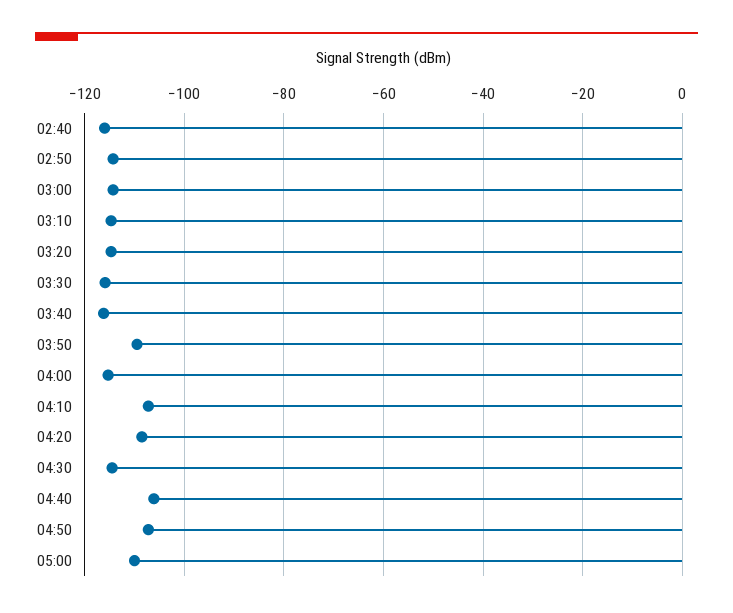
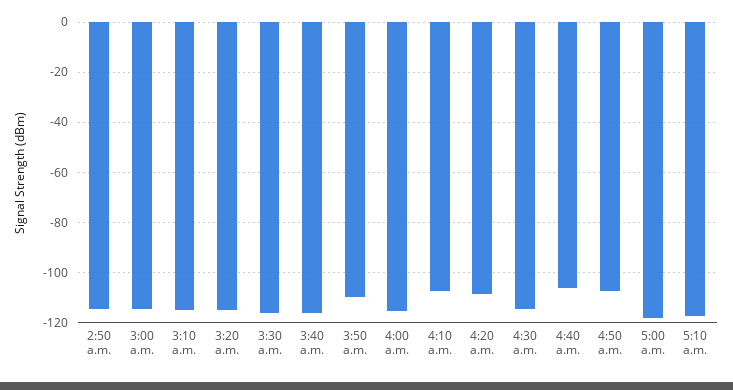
02:40: -116 -> none
05:00: -110 -> -117.5
5:10 a.m.: none -> -117.5

